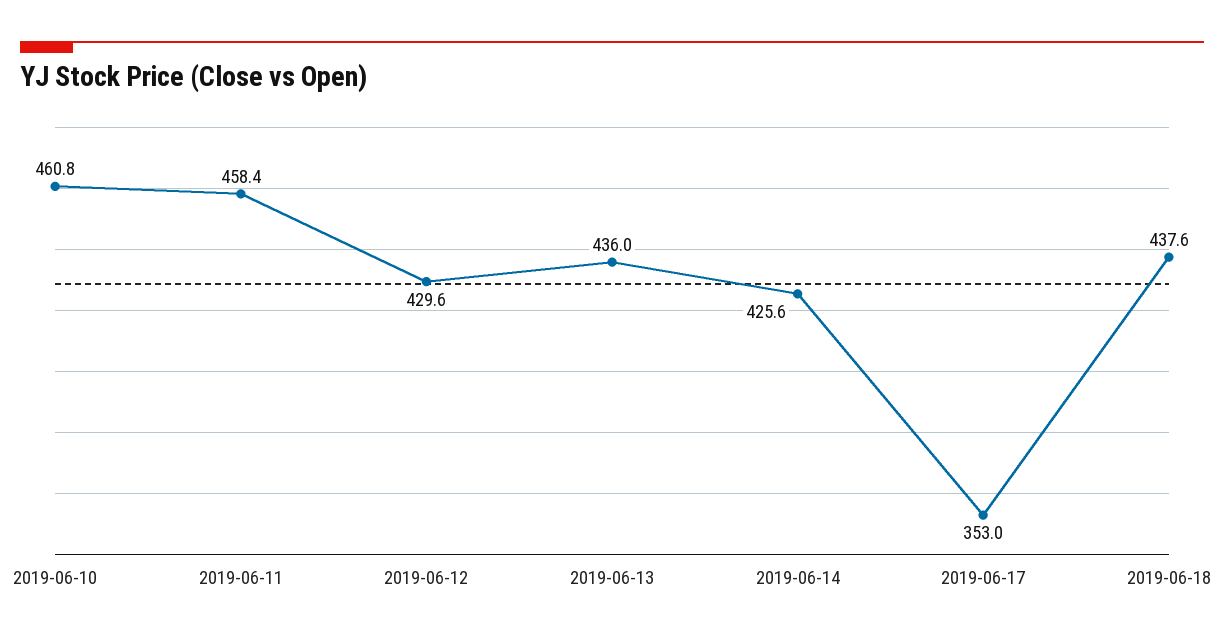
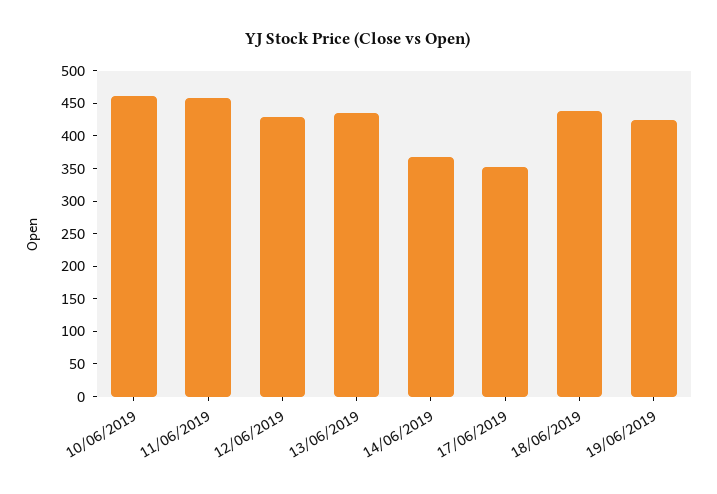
2019-06-14: 425.6 -> 375
19/06/2019: none -> 425

